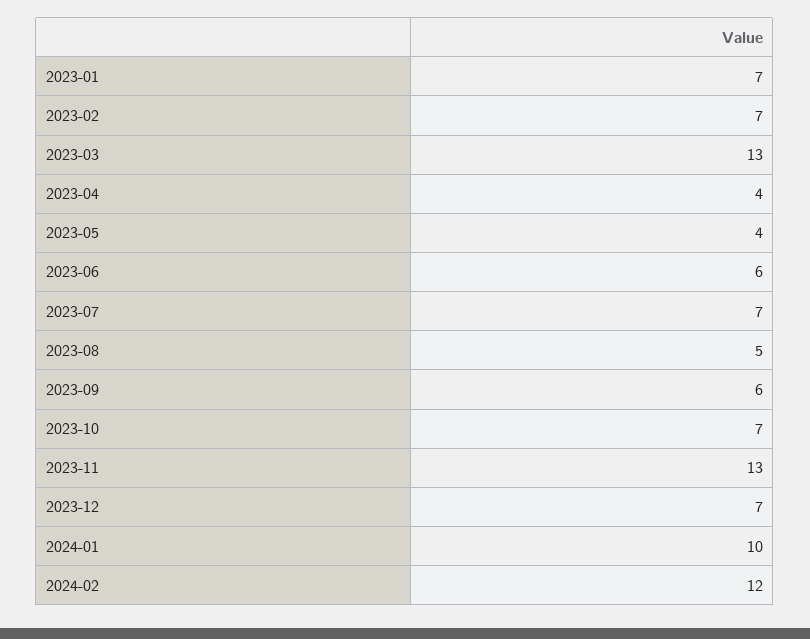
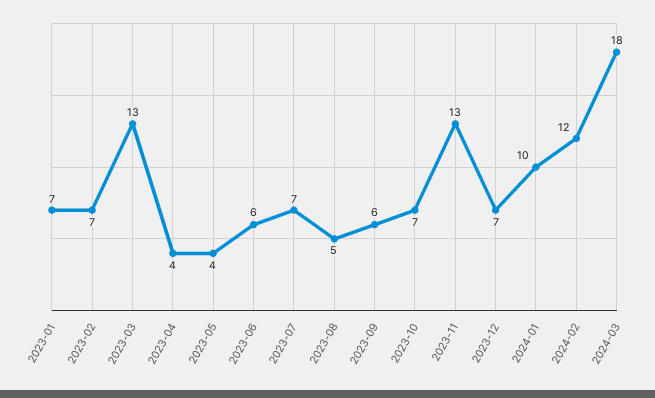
2024-03: none -> 18

